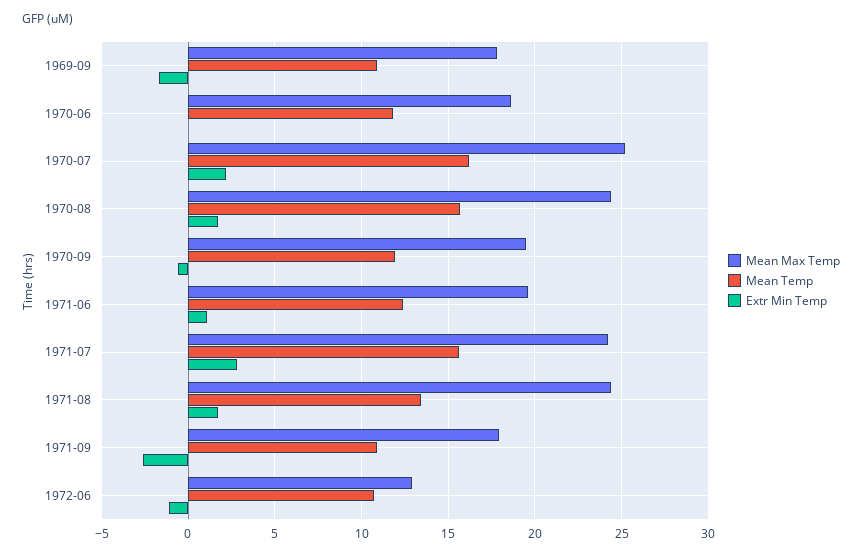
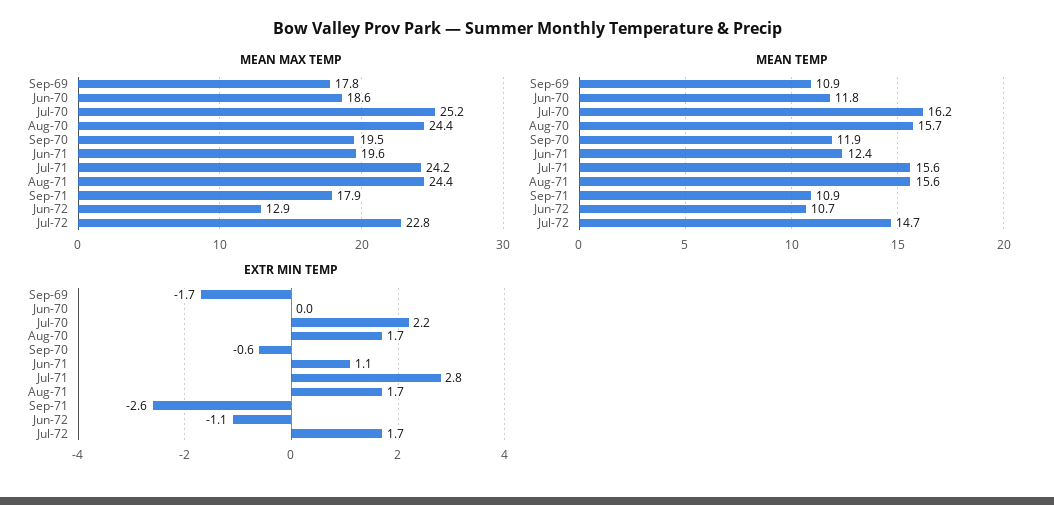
Mean Temp, 1971-08: 13.5 -> 15.6
Mean Max Temp, Jul-72: none -> 22.8
Mean Temp, Jul-72: none -> 14.7
Extr Min Temp, Jul-72: none -> 1.7

